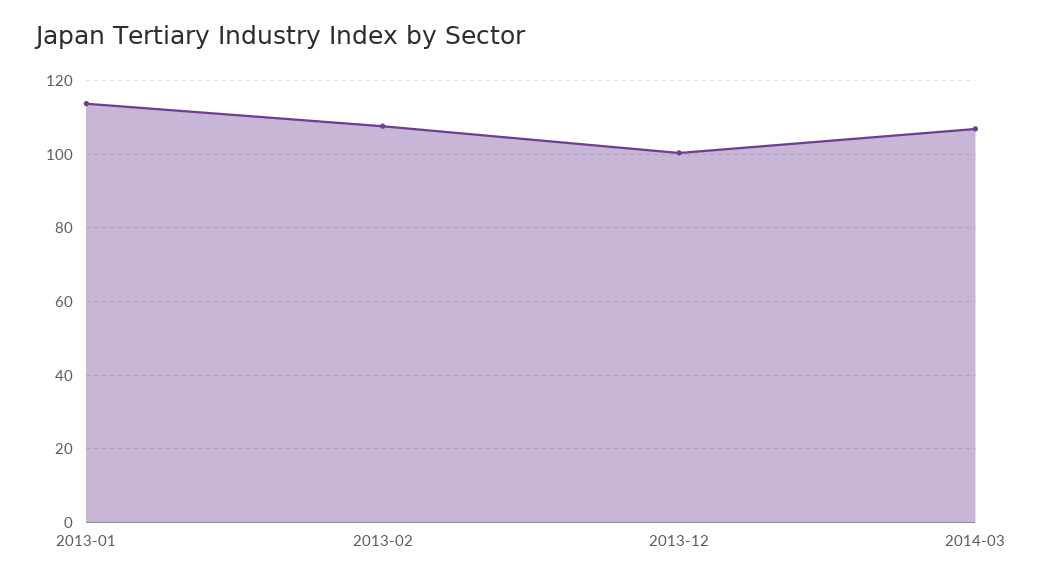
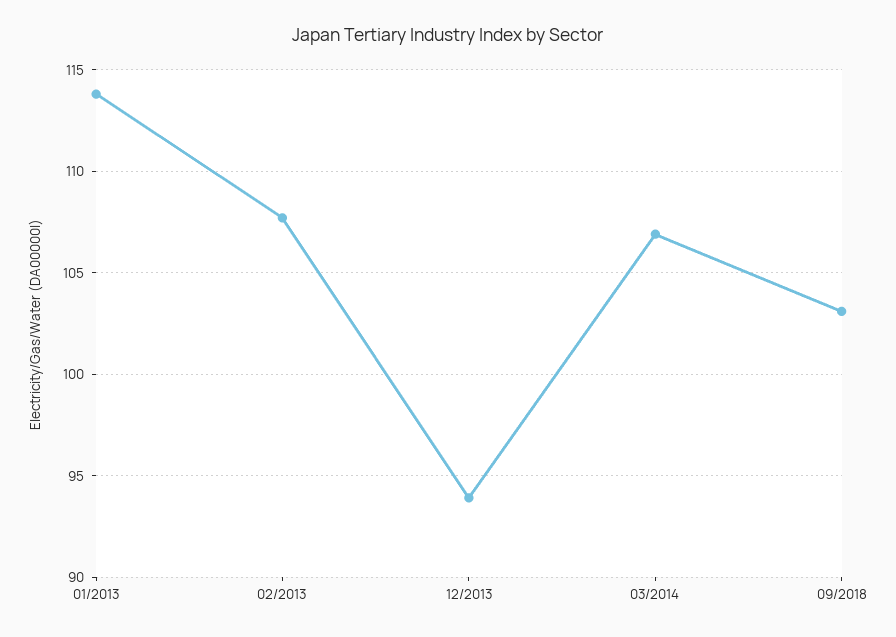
2013-12: 100 -> 94
09/2018: none -> 103

